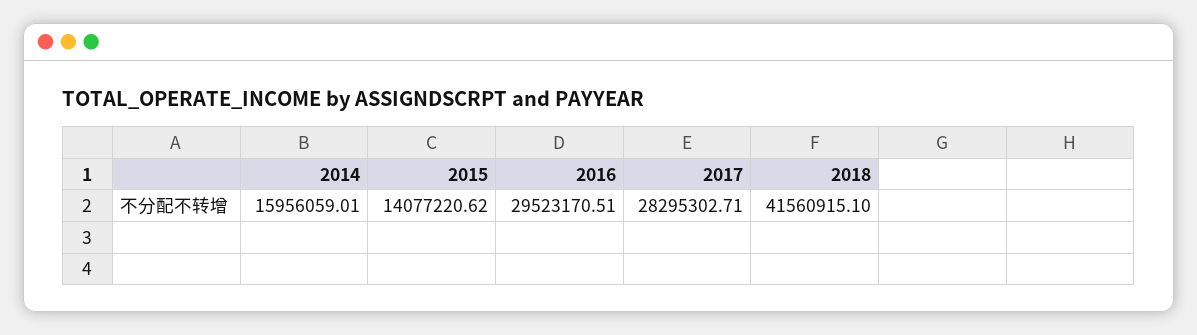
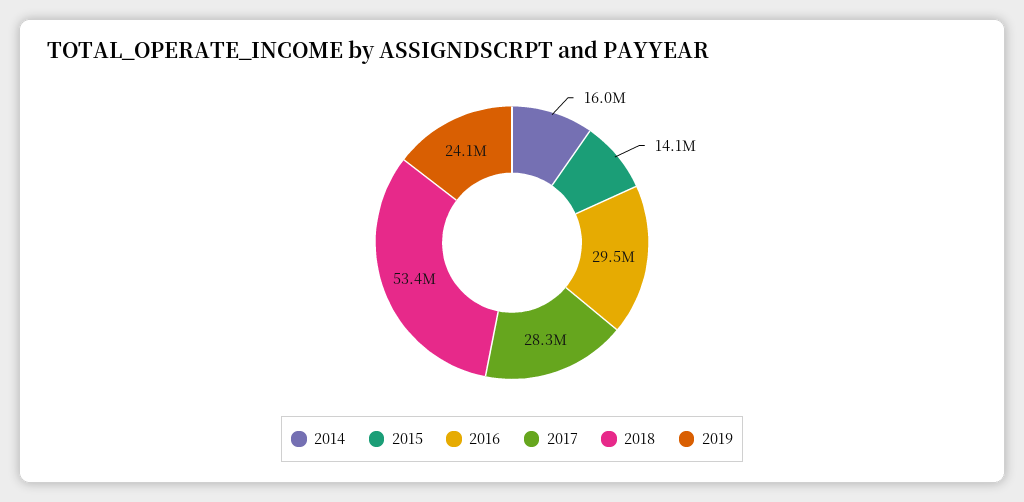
2018: 41560915.1 -> 53400000
2019: none -> 24100000

